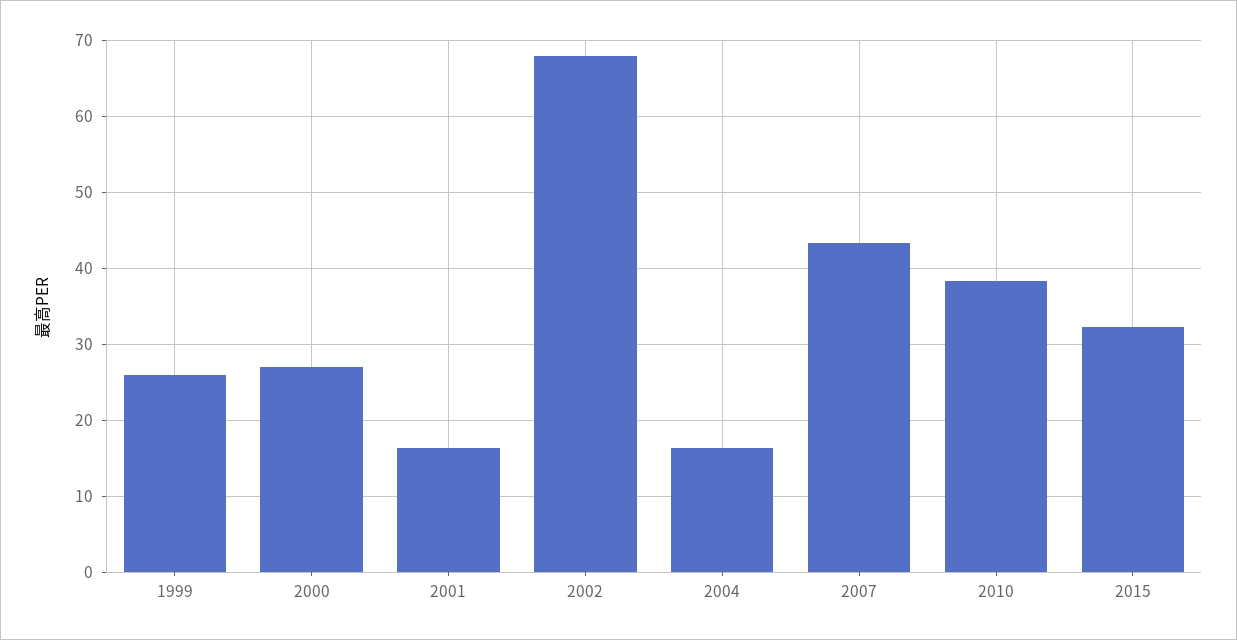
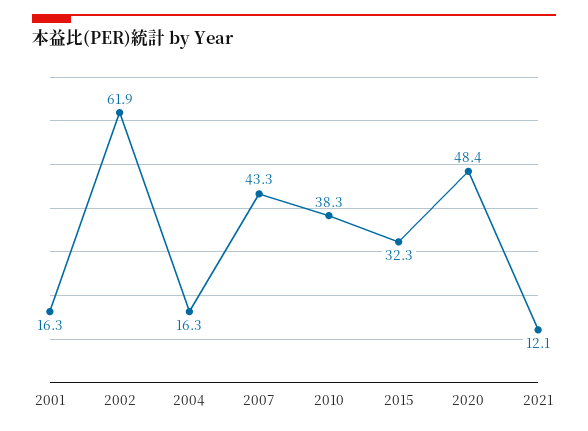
1999: 26 -> none
2000: 27 -> none
2002: 68 -> 61.9
2020: none -> 48.4
2021: none -> 12.1

